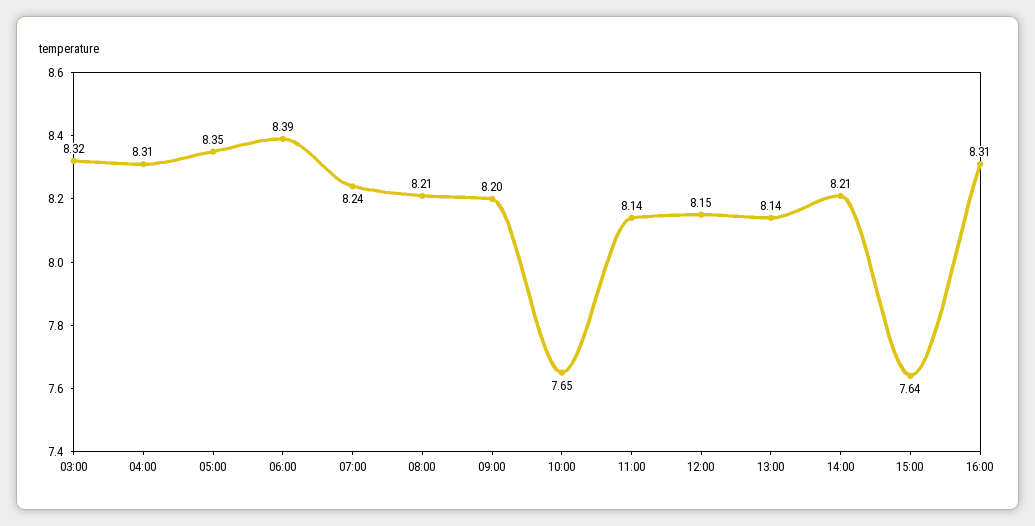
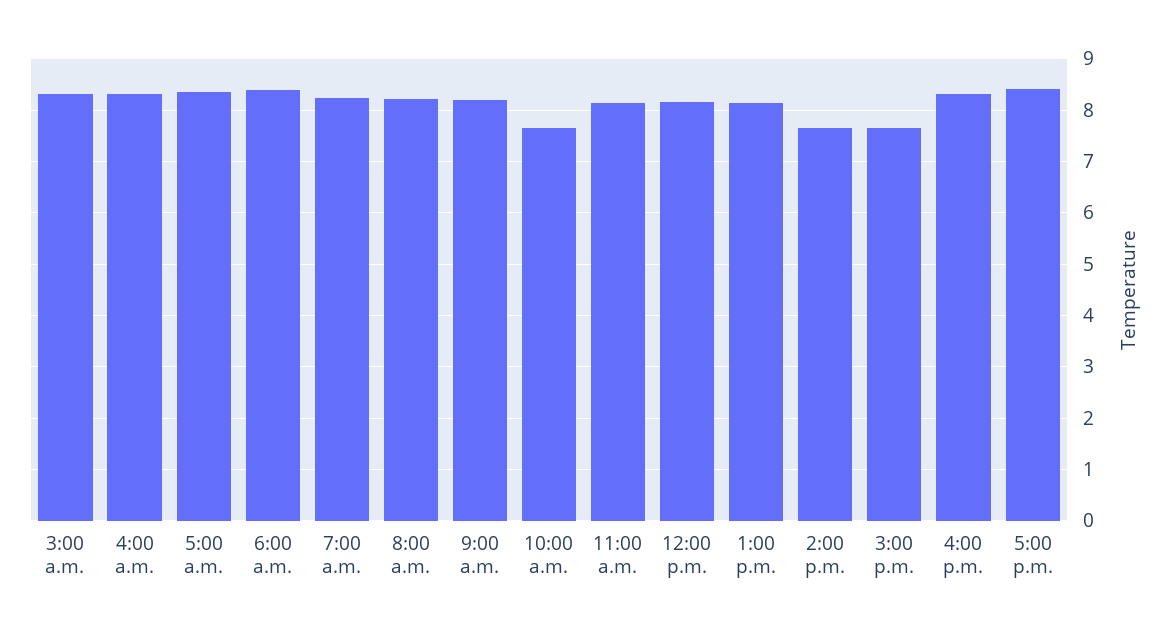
14:00: 8.21 -> 7.6
5:00 p.m.: none -> 8.4

